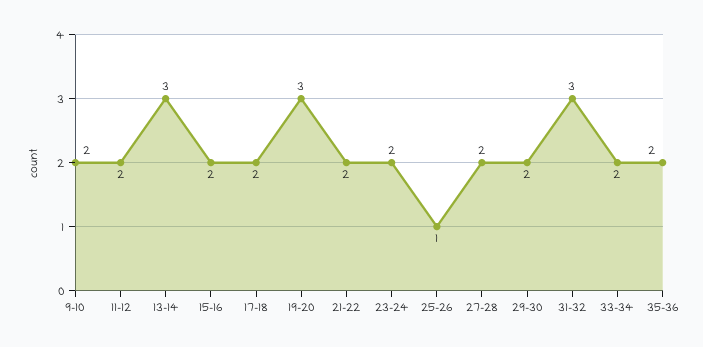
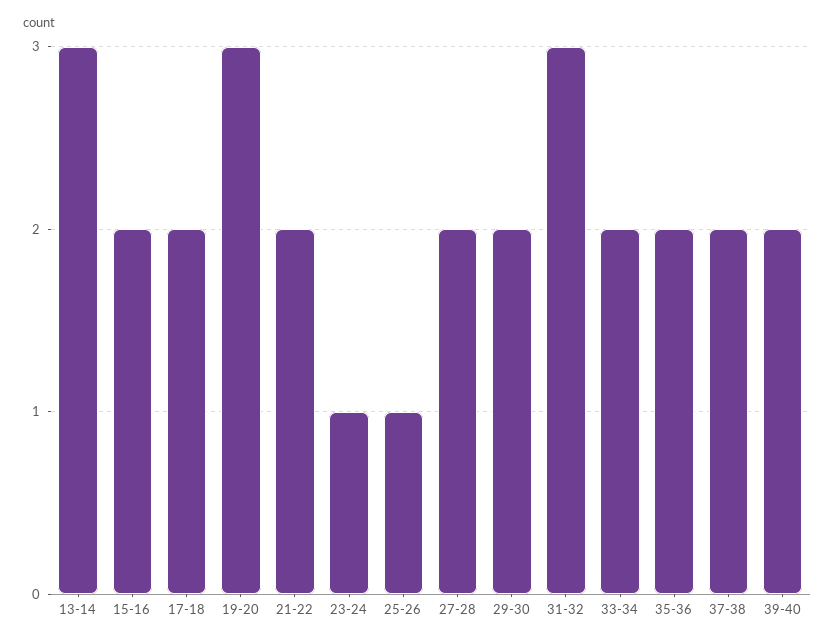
9-10: 2 -> none
11-12: 2 -> none
23-24: 2 -> 1
37-38: none -> 2
39-40: none -> 2

